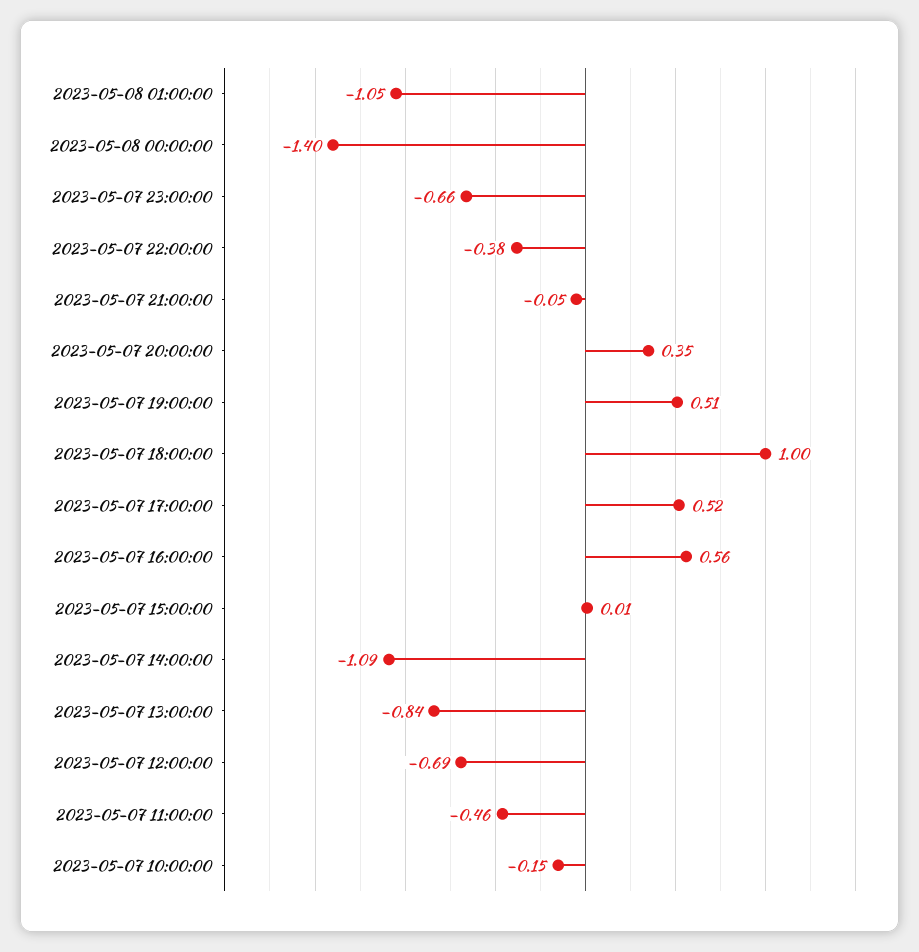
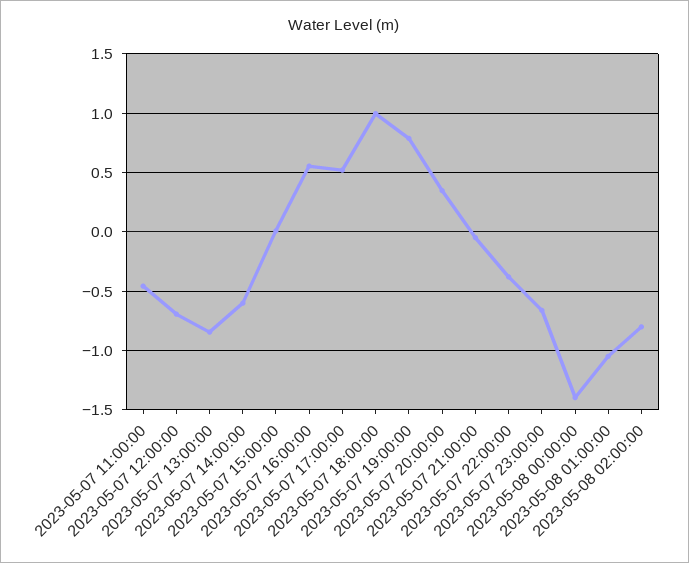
2023-05-07 19:00:00: 0.51 -> 0.8
2023-05-07 14:00:00: -1.09 -> -0.6
2023-05-07 10:00:00: -0.15 -> none
2023-05-08 02:00:00: none -> -0.8

